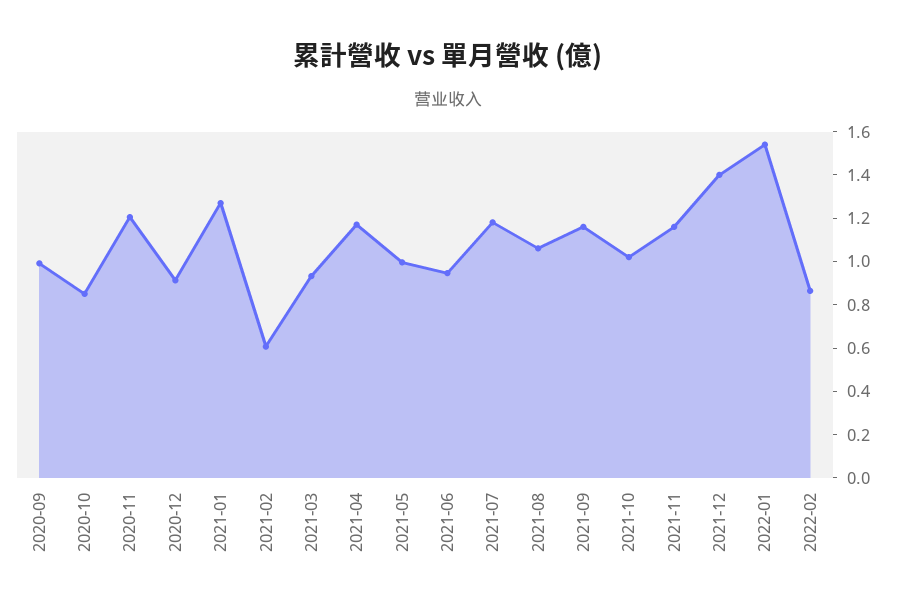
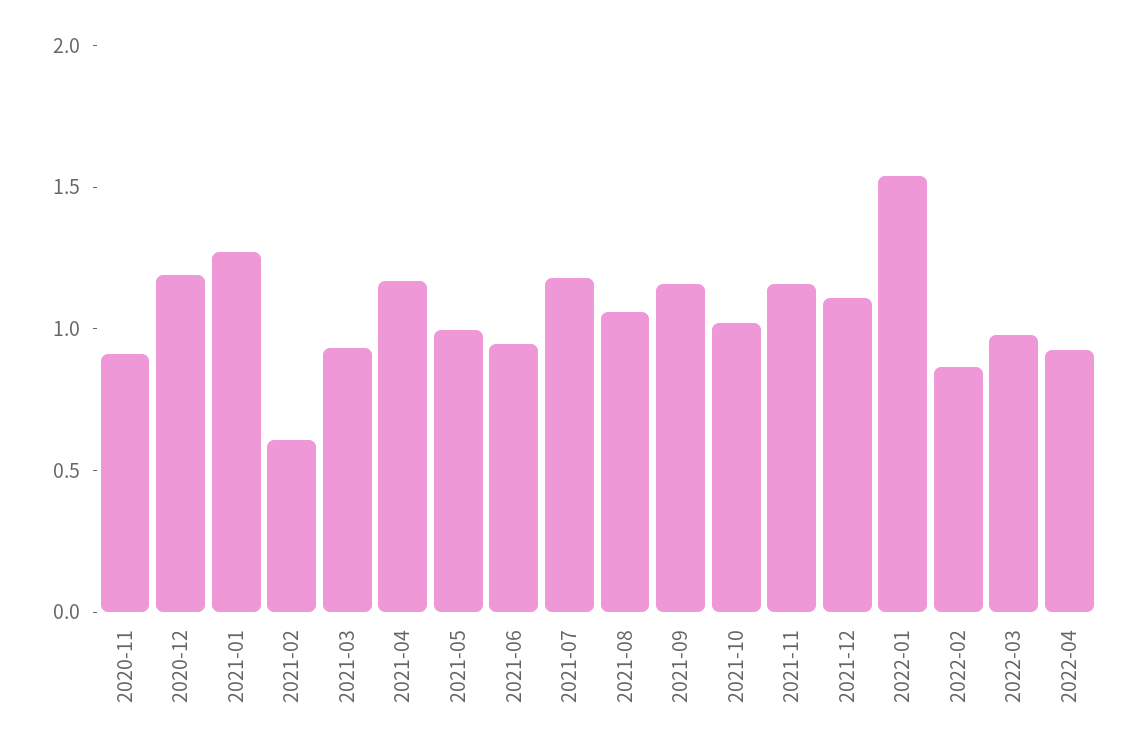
2020-09: 1 -> none
2020-10: 0.85 -> none
2020-11: 1.2 -> 0.9
2020-12: 0.9 -> 1.2
2021-12: 1.4 -> 1.1
2022-03: none -> 1
2022-04: none -> 0.9

